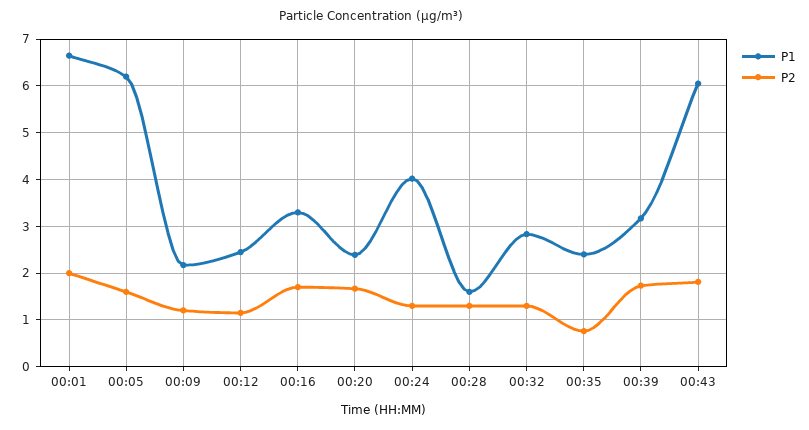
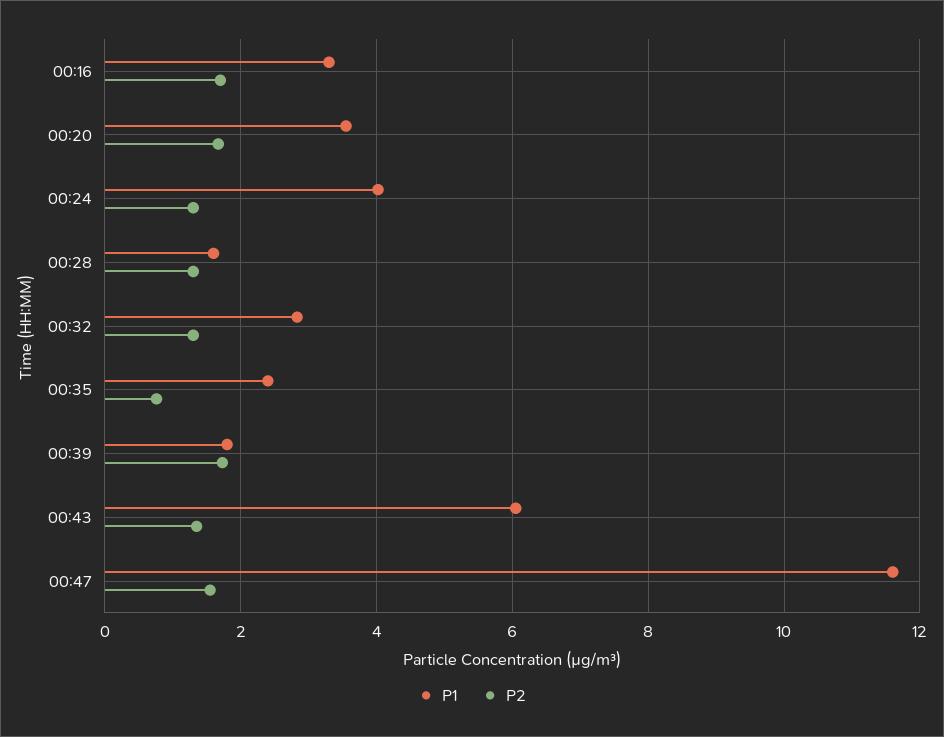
P1, 00:01: 6.6 -> none
P2, 00:01: 2 -> none
P1, 00:05: 6.2 -> none
P2, 00:05: 1.6 -> none
P1, 00:09: 2.2 -> none
P2, 00:09: 1.2 -> none
P1, 00:12: 2.4 -> none
P2, 00:12: 1.2 -> none
P1, 00:20: 2.4 -> 3.6
P1, 00:39: 3.2 -> 1.8
P2, 00:43: 1.8 -> 1.4
P1, 00:47: none -> 11.6
P2, 00:47: none -> 1.6

